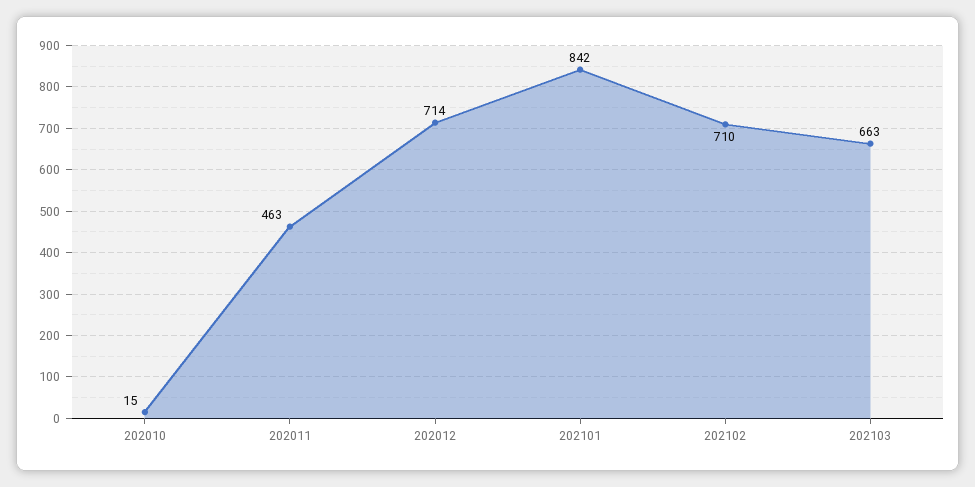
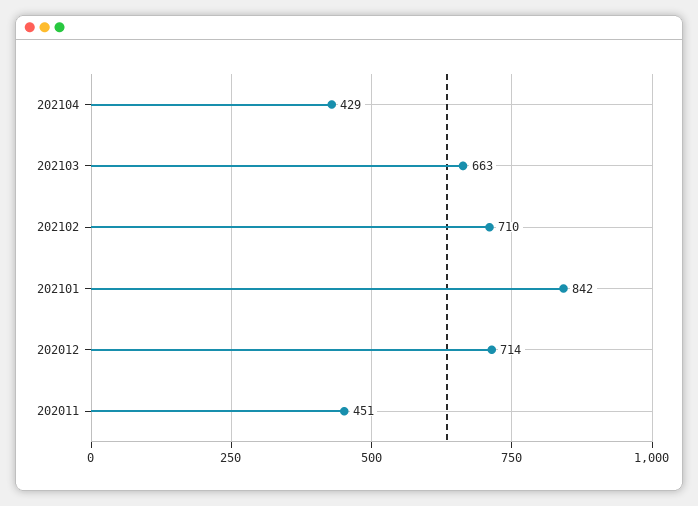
202010: 15 -> none
202011: 463 -> 451
202104: none -> 429

